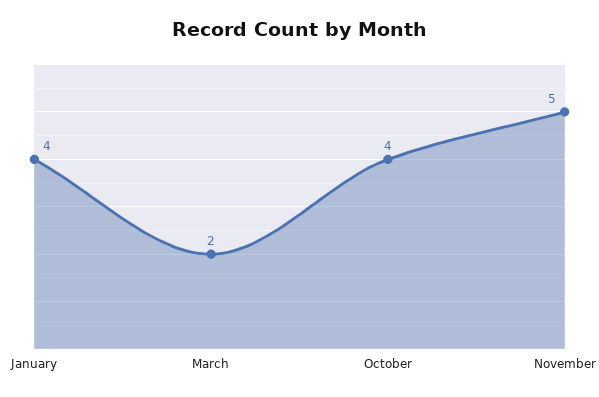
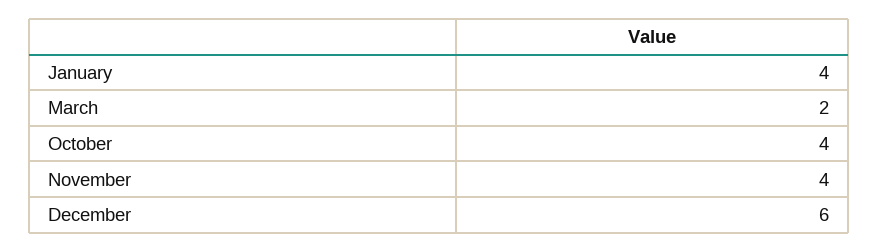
November: 5 -> 4
December: none -> 6

